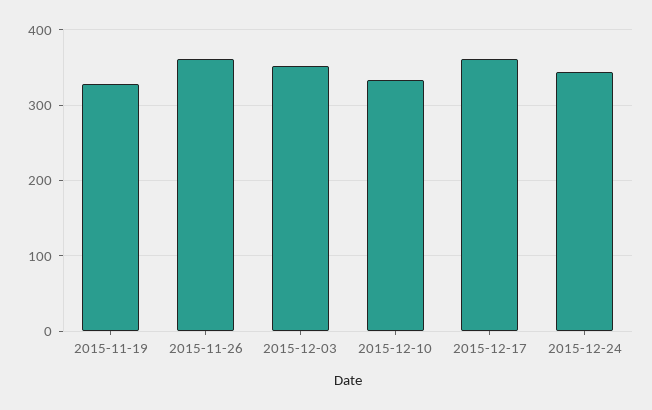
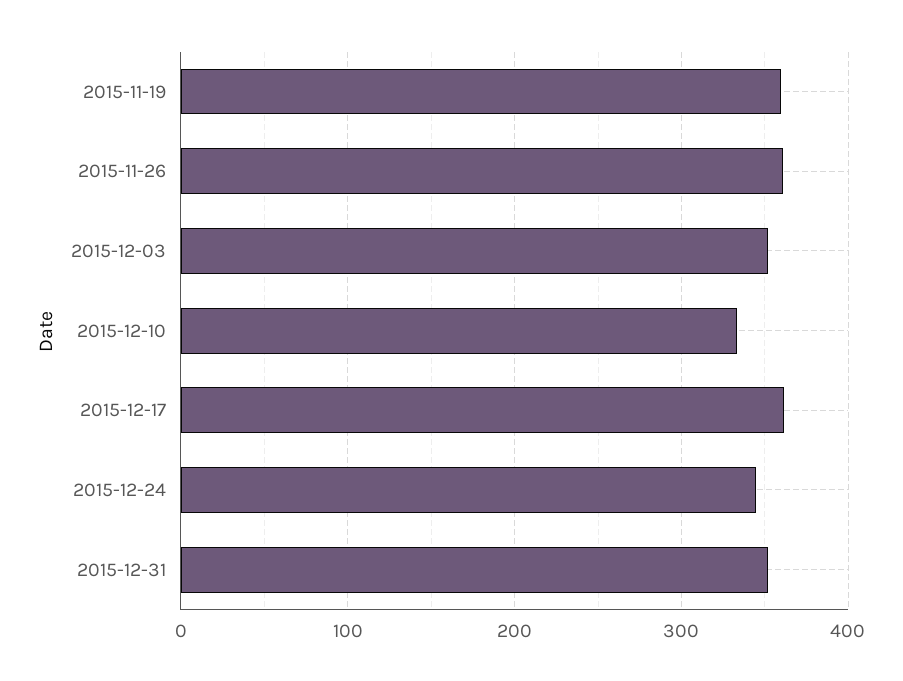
2015-11-19: 330 -> 360
2015-12-31: none -> 350

